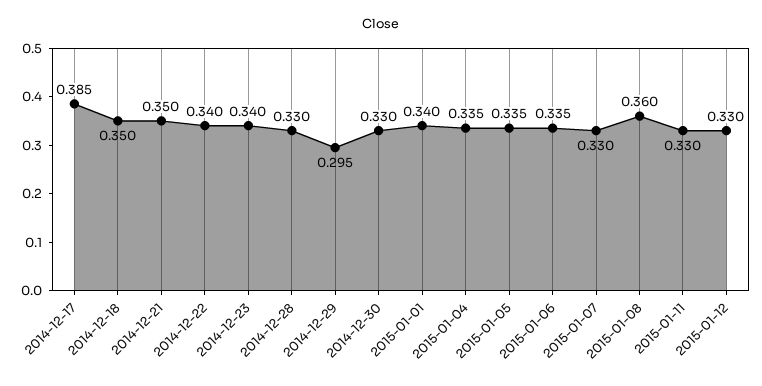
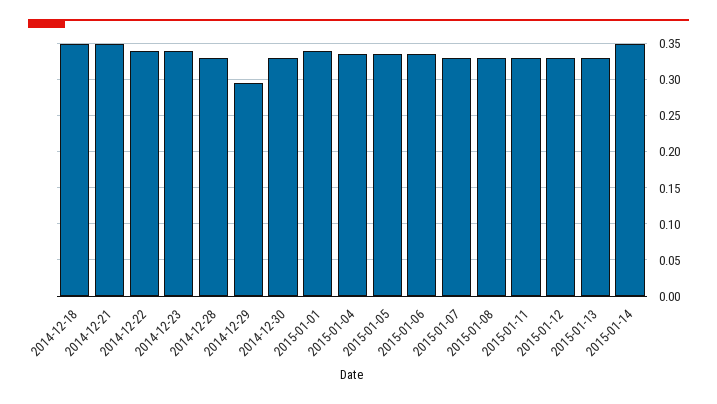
2014-12-17: 0.385 -> none
2015-01-08: 0.36 -> 0.33
2015-01-13: none -> 0.33
2015-01-14: none -> 0.35

